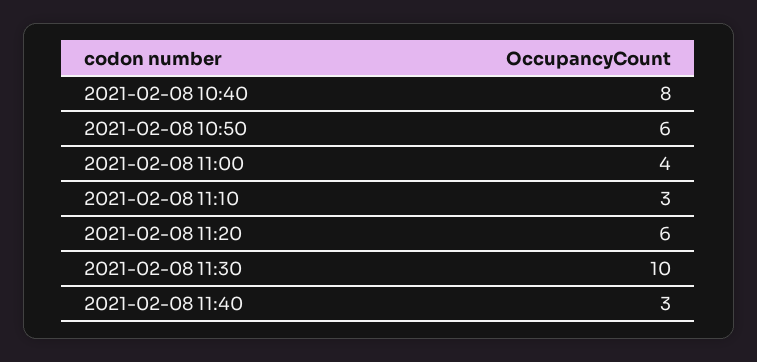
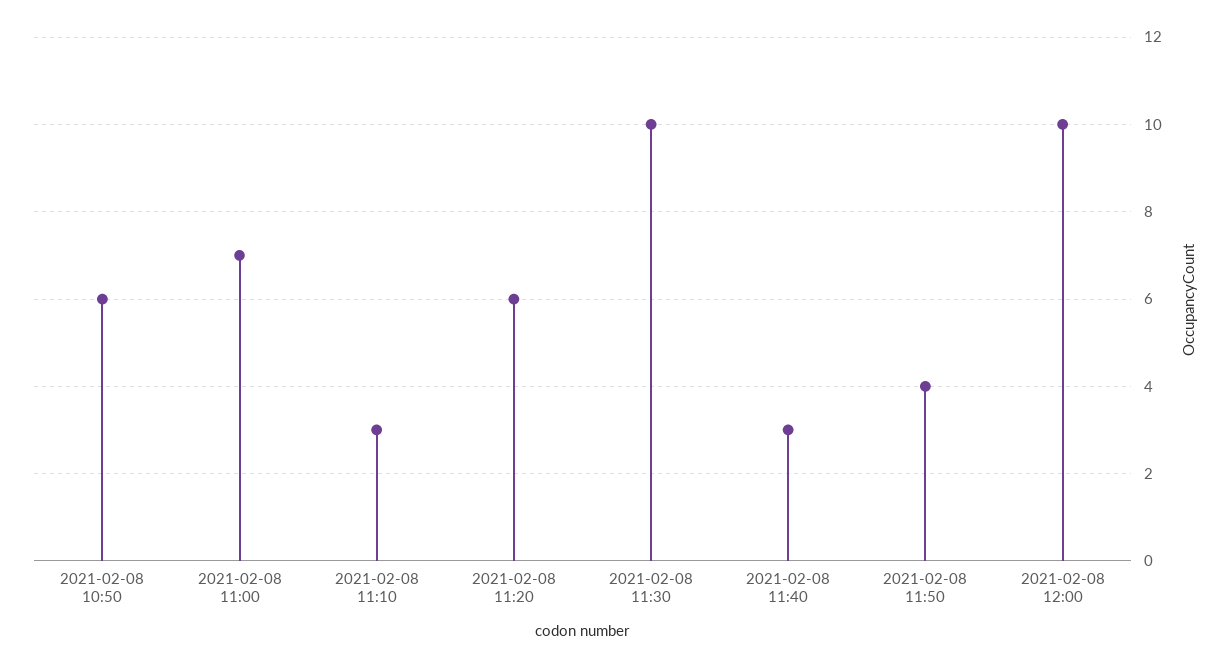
2021-02-08 10:40: 8 -> none
2021-02-08 11:00: 4 -> 7
2021-02-08 11:50: none -> 4
2021-02-08 12:00: none -> 10

